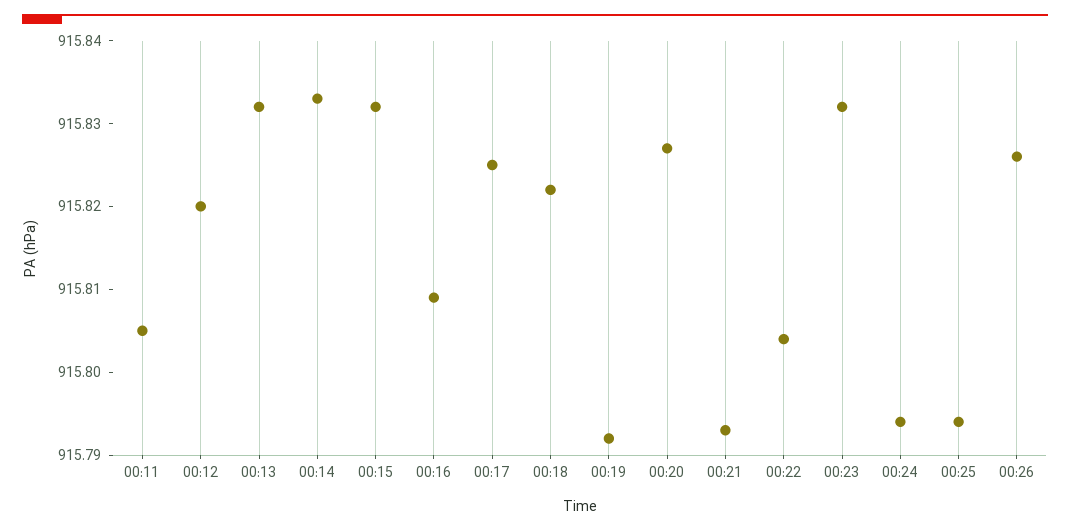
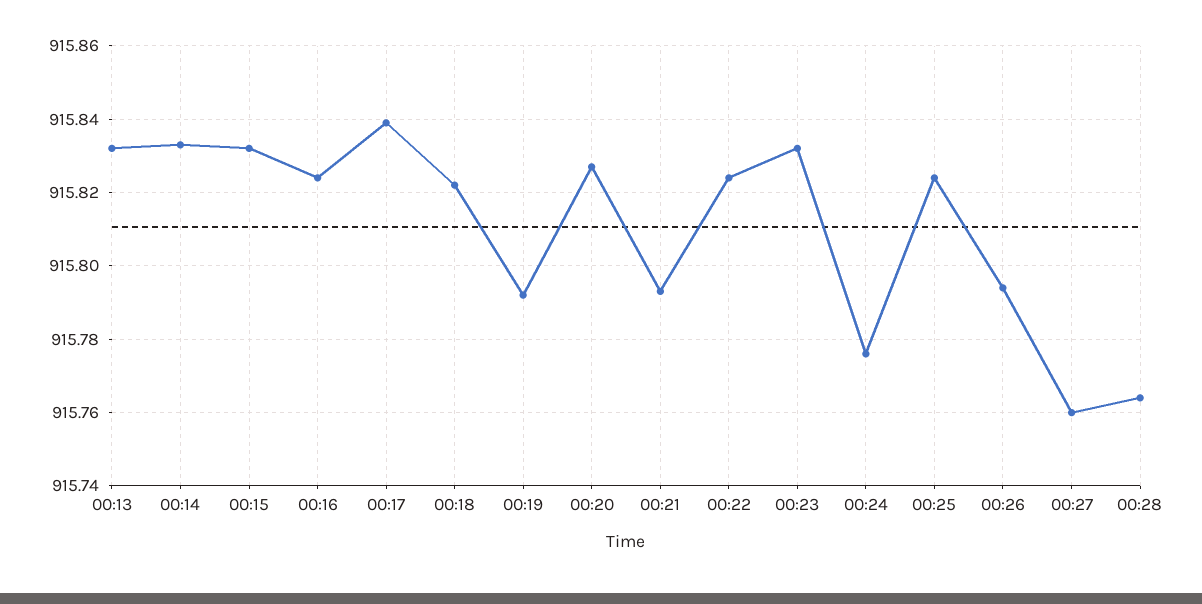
00:11: 915.805 -> none
00:12: 915.82 -> none
00:16: 915.809 -> 915.825
00:17: 915.825 -> 915.84
00:22: 915.804 -> 915.825
00:24: 915.794 -> 915.775
00:25: 915.794 -> 915.825
00:26: 915.826 -> 915.795
00:27: none -> 915.76
00:28: none -> 915.765

